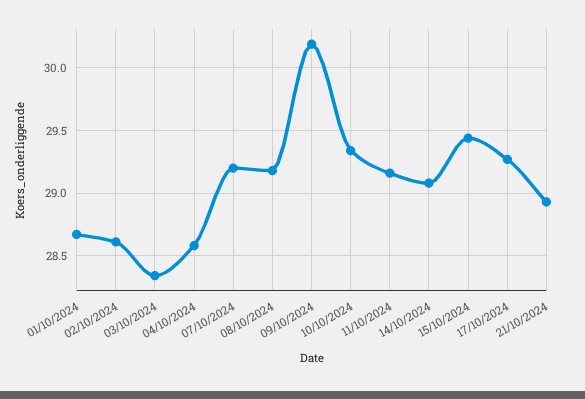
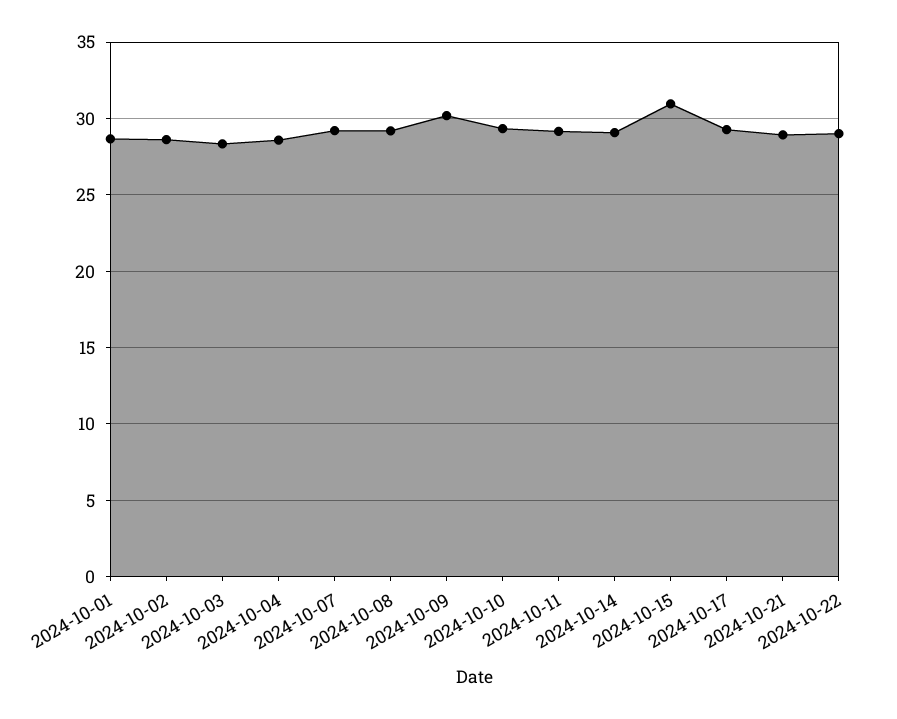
15/10/2024: 29.45 -> 31
2024-10-22: none -> 29

